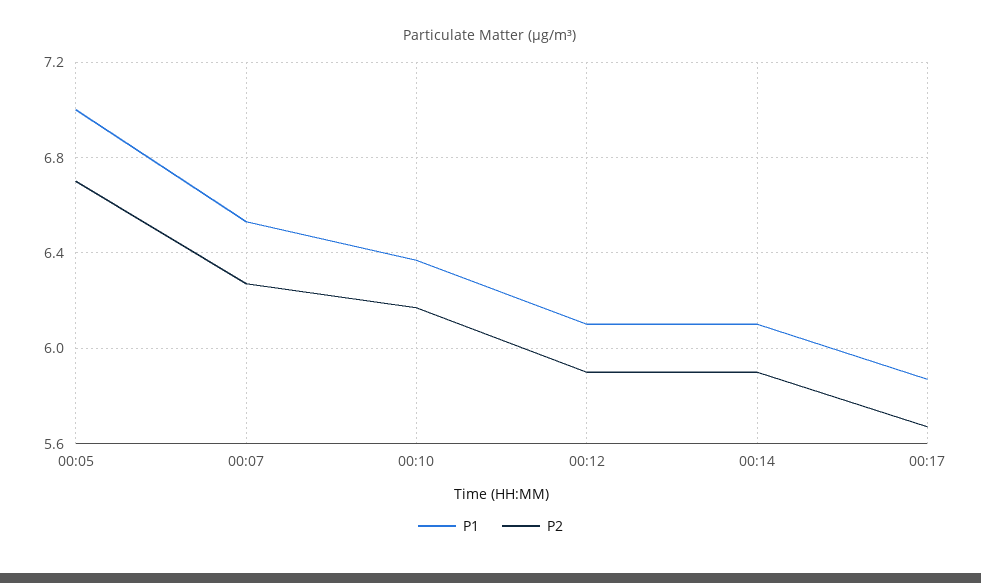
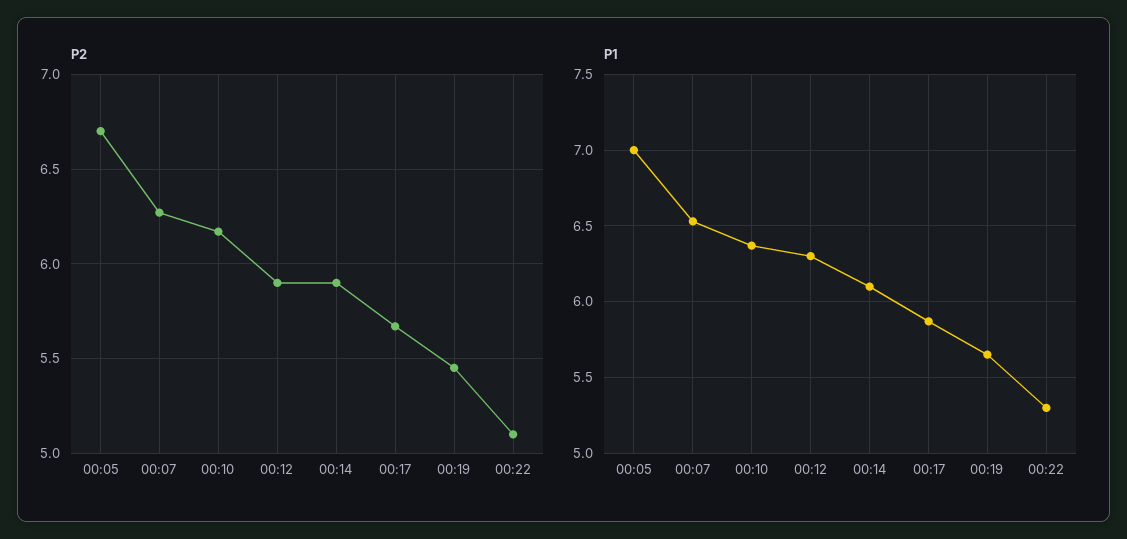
P1, 00:12: 6.1 -> 6.3
P2, 00:19: none -> 5.45
P2, 00:22: none -> 5.1
P1, 00:19: none -> 5.65
P1, 00:22: none -> 5.3

